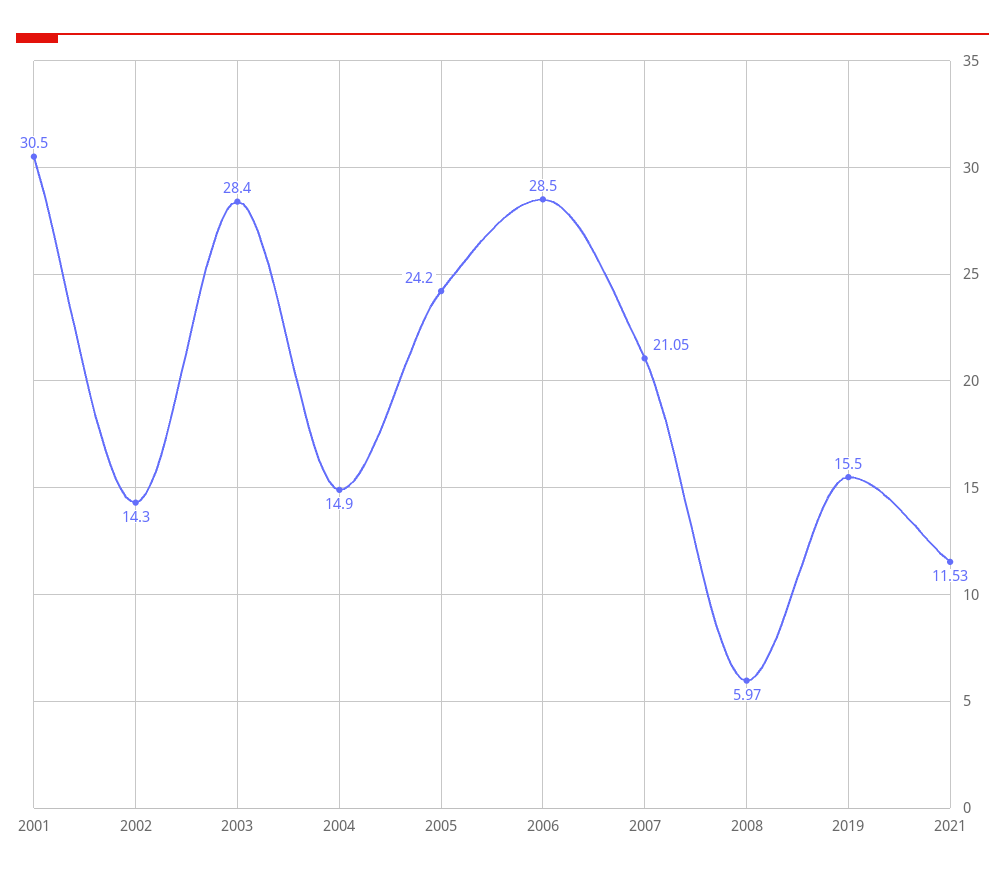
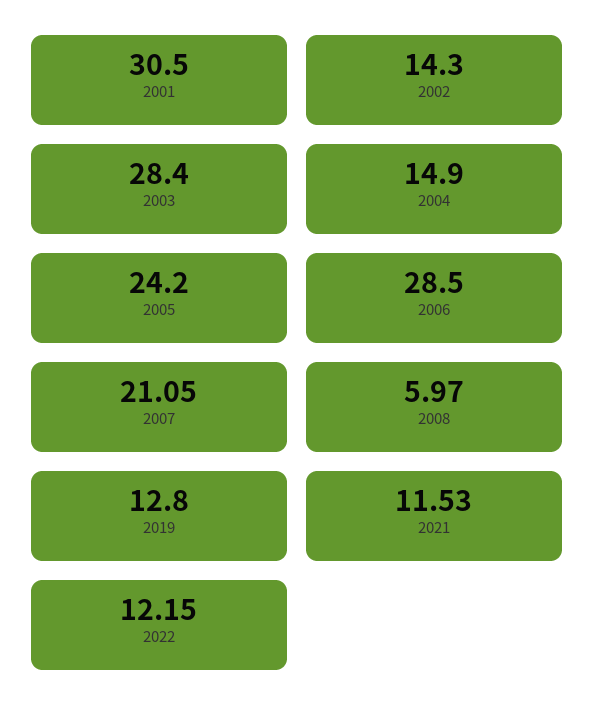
2019: 15.5 -> 12.8
2022: none -> 12.15

